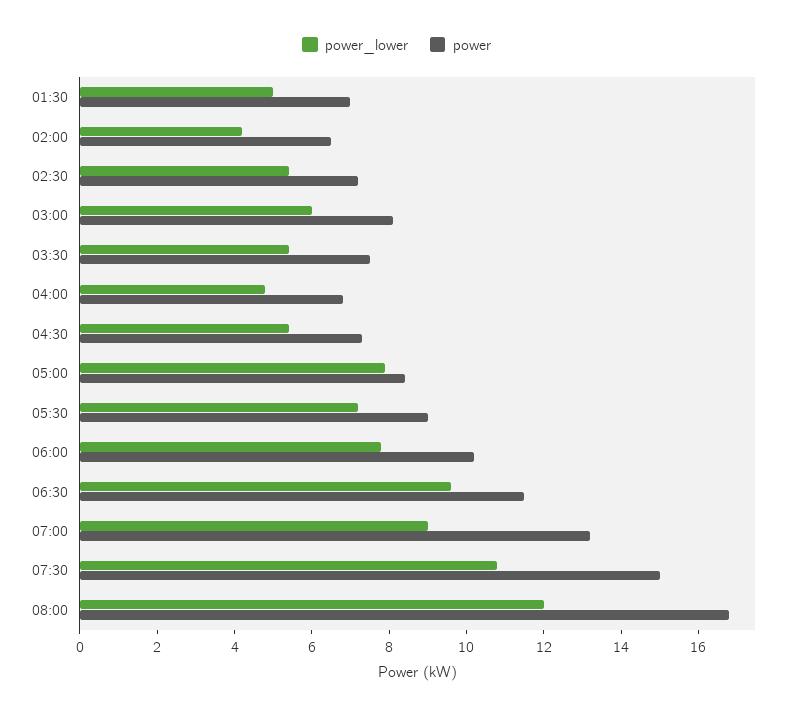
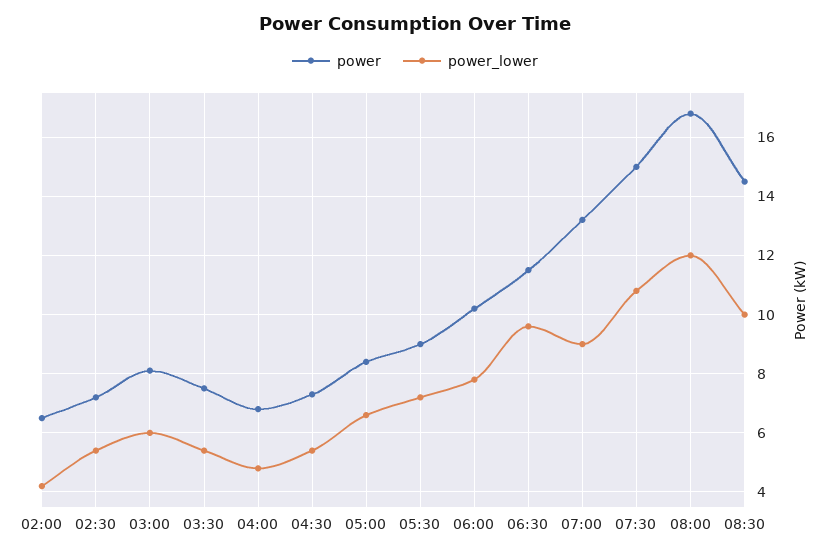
power_lower, 01:30: 5 -> none
power, 01:30: 7 -> none
power_lower, 05:00: 8 -> 6.5
power, 08:30: none -> 14.5
power_lower, 08:30: none -> 10

